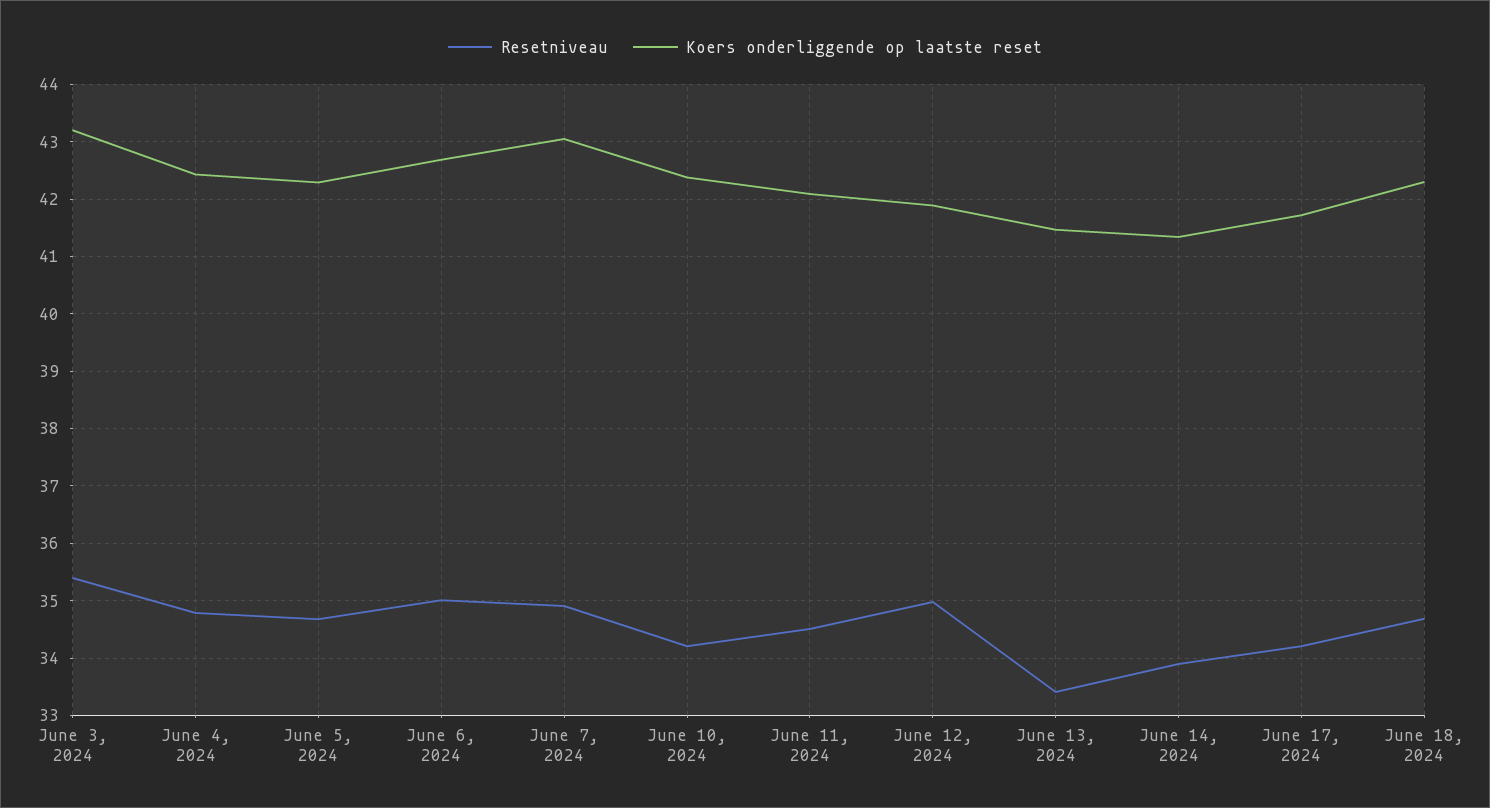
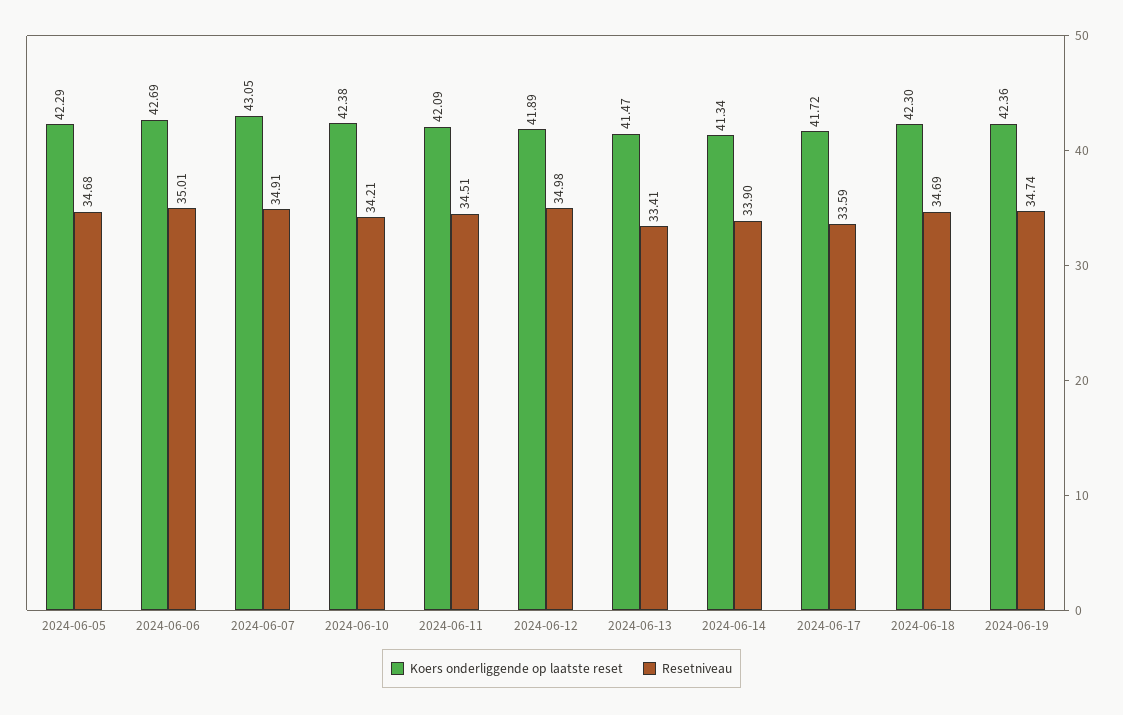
Resetniveau, June 3, 2024: 35.4 -> none
Koers onderliggende op laatste reset, June 3, 2024: 43.2 -> none
Resetniveau, June 4, 2024: 34.8 -> none
Koers onderliggende op laatste reset, June 4, 2024: 42.4 -> none
Resetniveau, June 17, 2024: 34.2 -> 33.59
Koers onderliggende op laatste reset, 2024-06-19: none -> 42.36
Resetniveau, 2024-06-19: none -> 34.74

